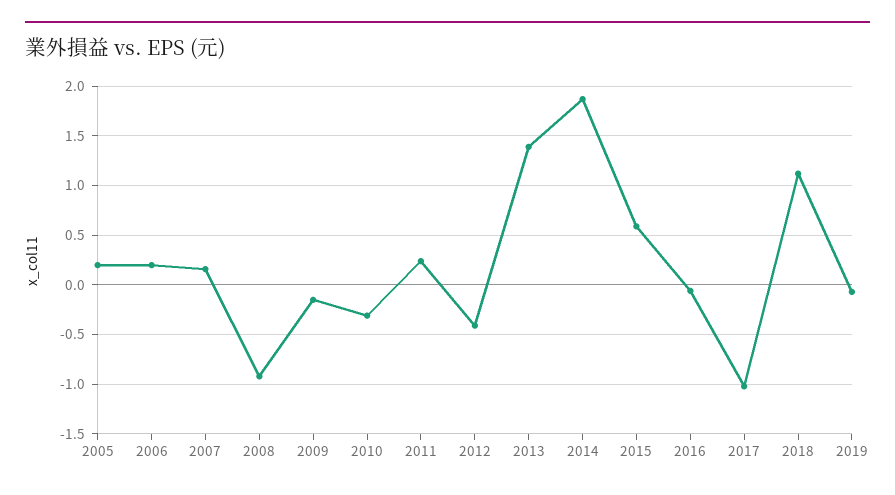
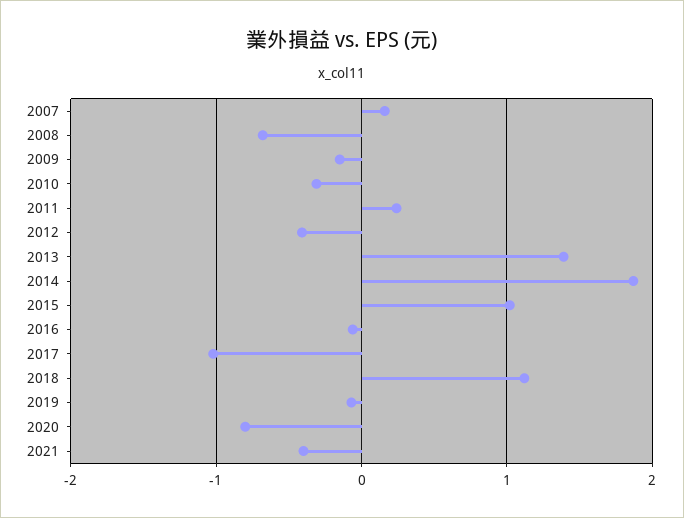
2005: 0.2 -> none
2006: 0.2 -> none
2008: -0.9 -> -0.7
2015: 0.6 -> 1
2020: none -> -0.8
2021: none -> -0.4

